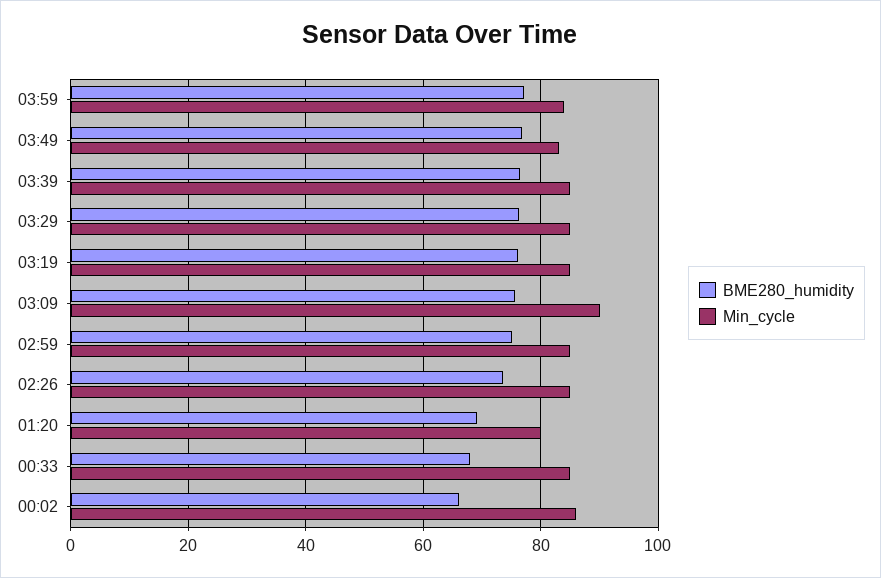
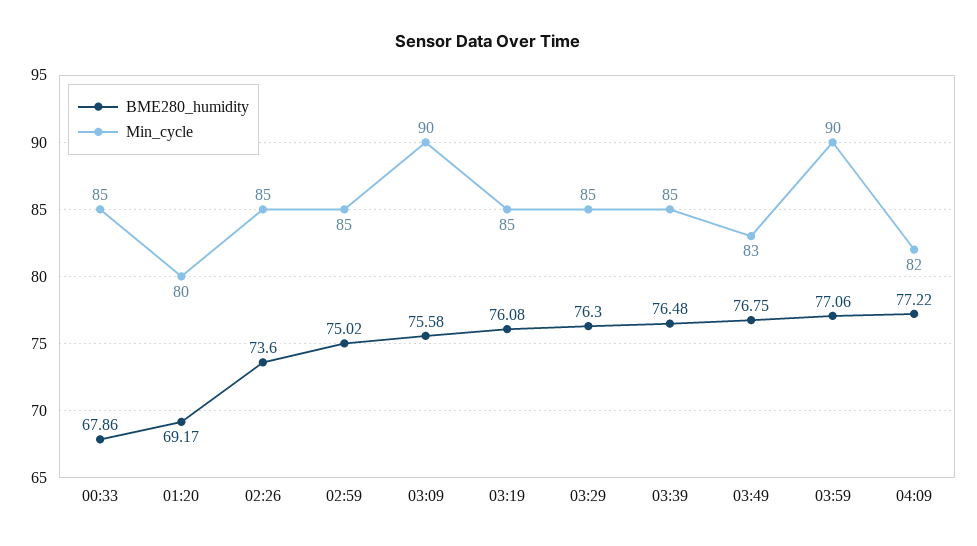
Min_cycle, 03:59: 84 -> 90
BME280_humidity, 00:02: 66 -> none
Min_cycle, 00:02: 86 -> none
BME280_humidity, 04:09: none -> 77.22
Min_cycle, 04:09: none -> 82

